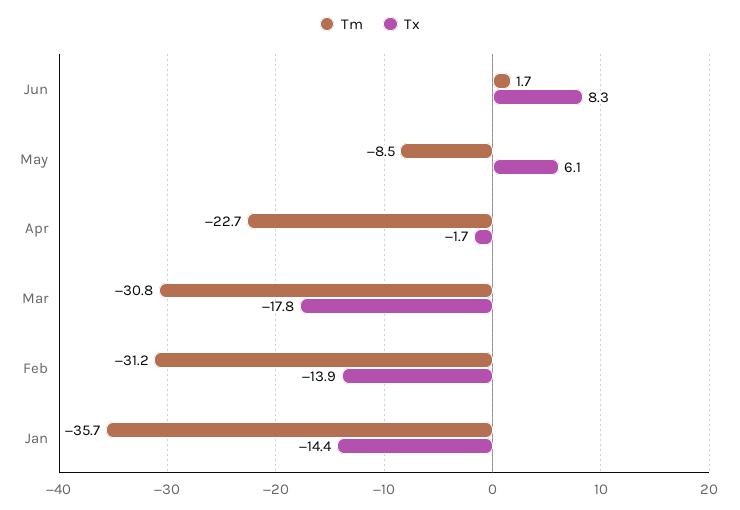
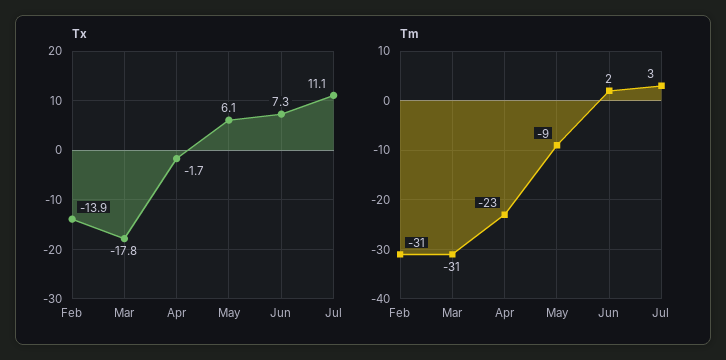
Tx, Jun: 8.3 -> 7.3
Tm, Jan: -35.7 -> none
Tx, Jan: -14.4 -> none
Tx, Jul: none -> 11.1
Tm, Jul: none -> 3

